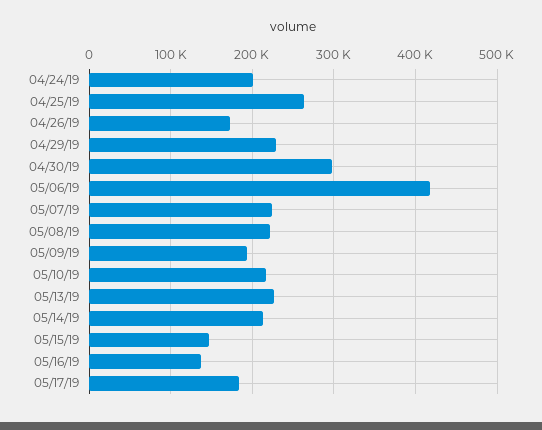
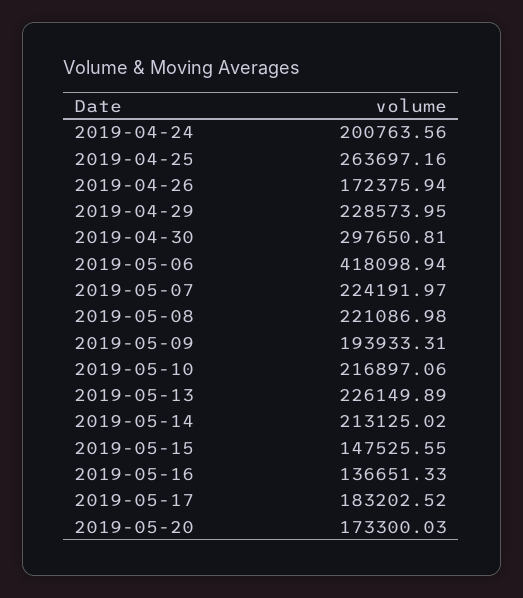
2019-05-20: none -> 173300.03

